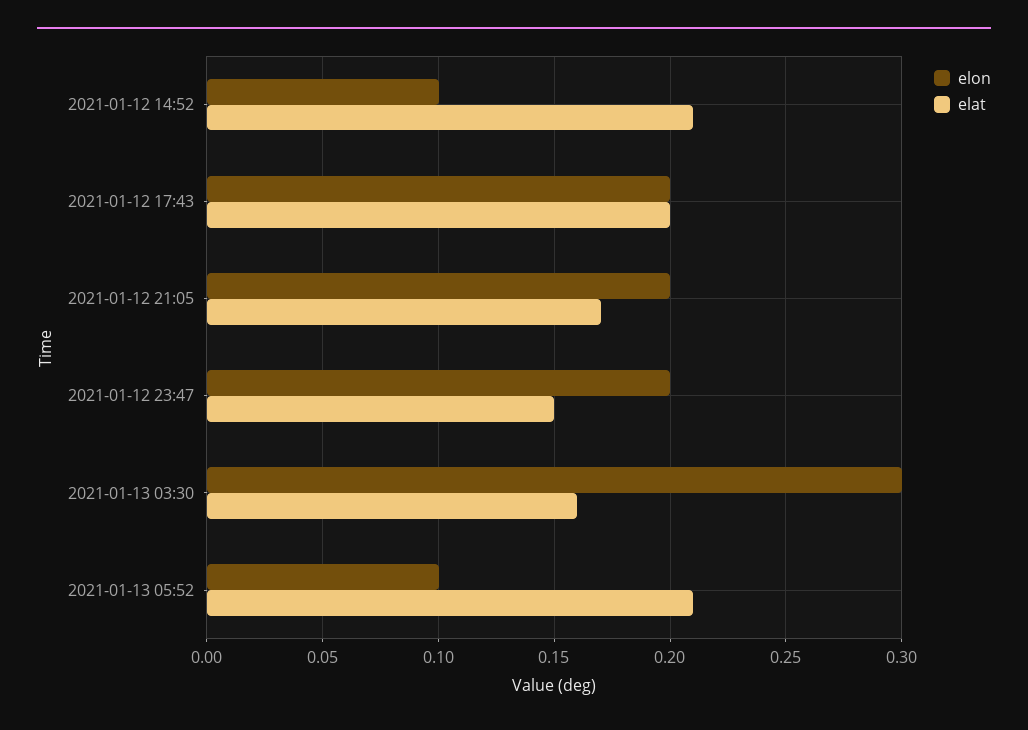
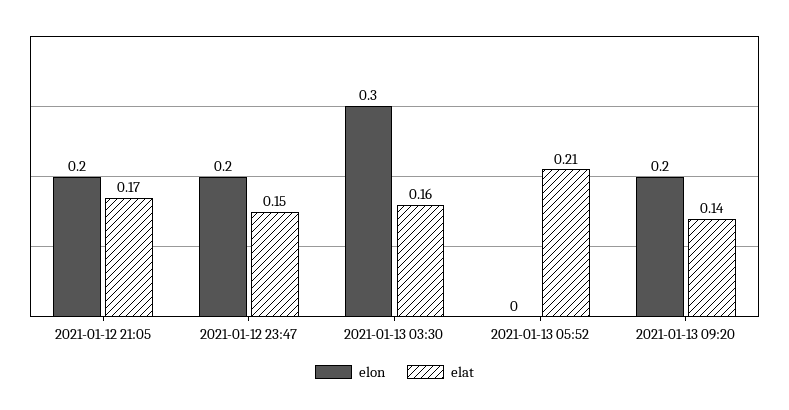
elon, 2021-01-12 14:52: 0.1 -> none
elat, 2021-01-12 14:52: 0.21 -> none
elon, 2021-01-12 17:43: 0.2 -> none
elat, 2021-01-12 17:43: 0.2 -> none
elon, 2021-01-13 05:52: 0.1 -> 0
elon, 2021-01-13 09:20: none -> 0.2
elat, 2021-01-13 09:20: none -> 0.14

